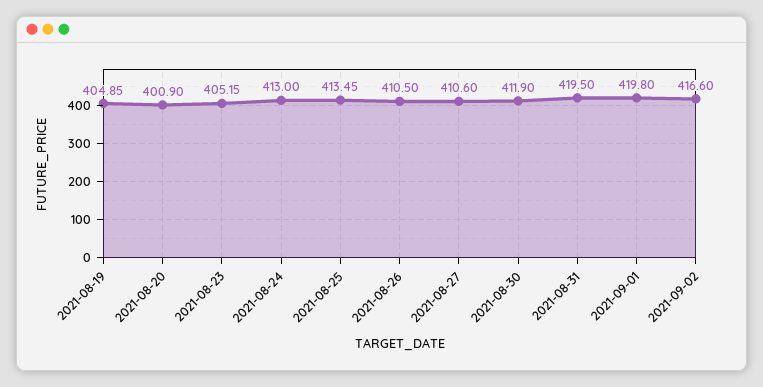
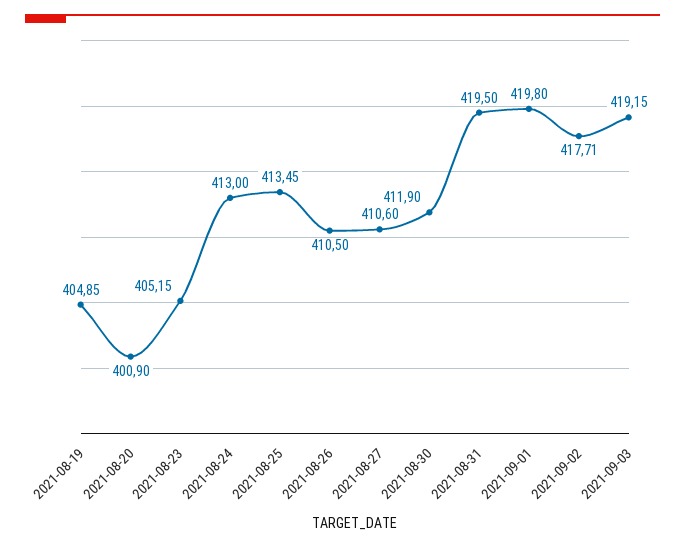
2021-09-02: 416.6 -> 417.71
2021-09-03: none -> 419.15

